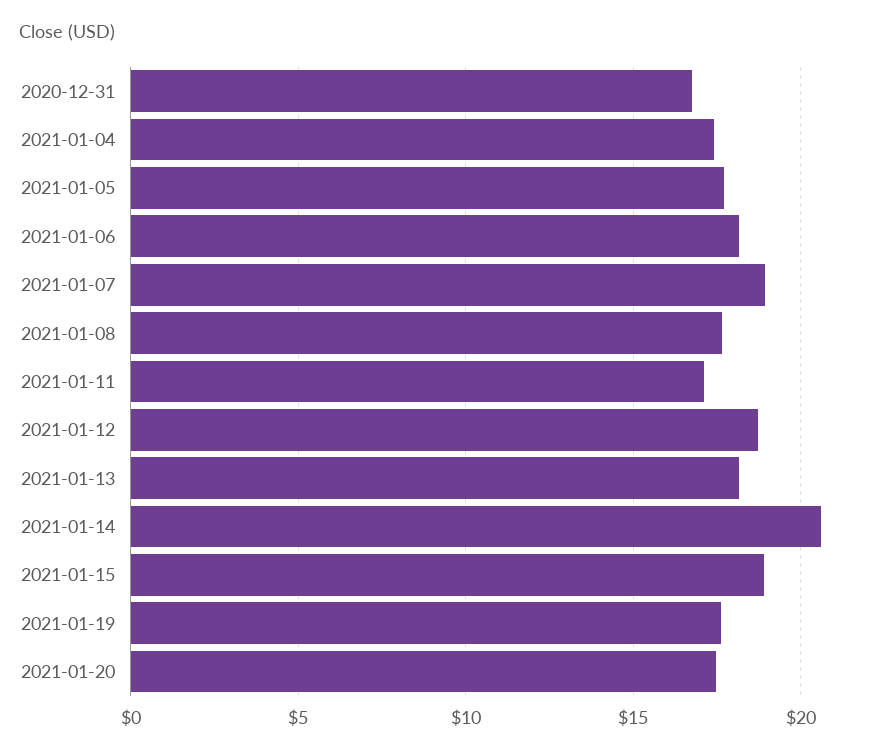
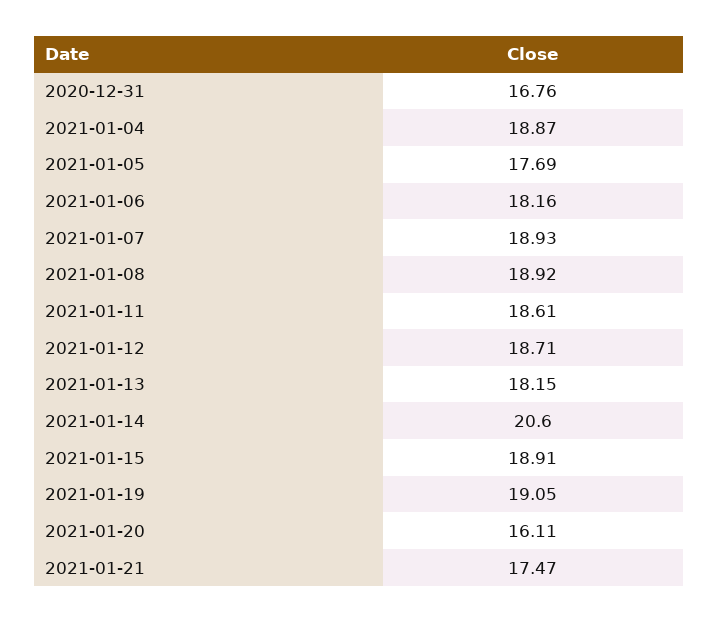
2021-01-04: 17.5 -> 18.87
2021-01-08: 17.5 -> 18.92
2021-01-11: 17 -> 18.61
2021-01-19: 17.5 -> 19.05
2021-01-20: 17.5 -> 16.11
2021-01-21: none -> 17.47

